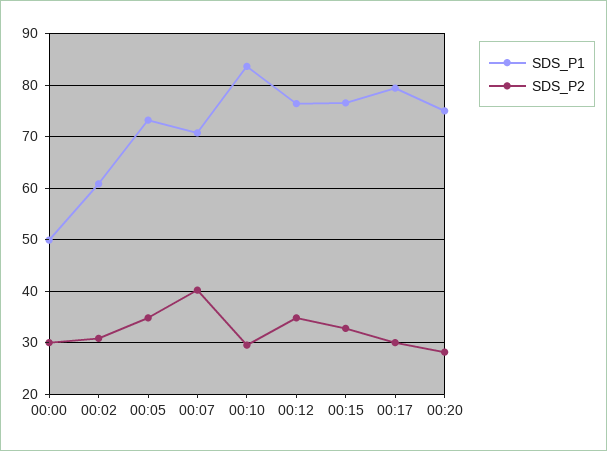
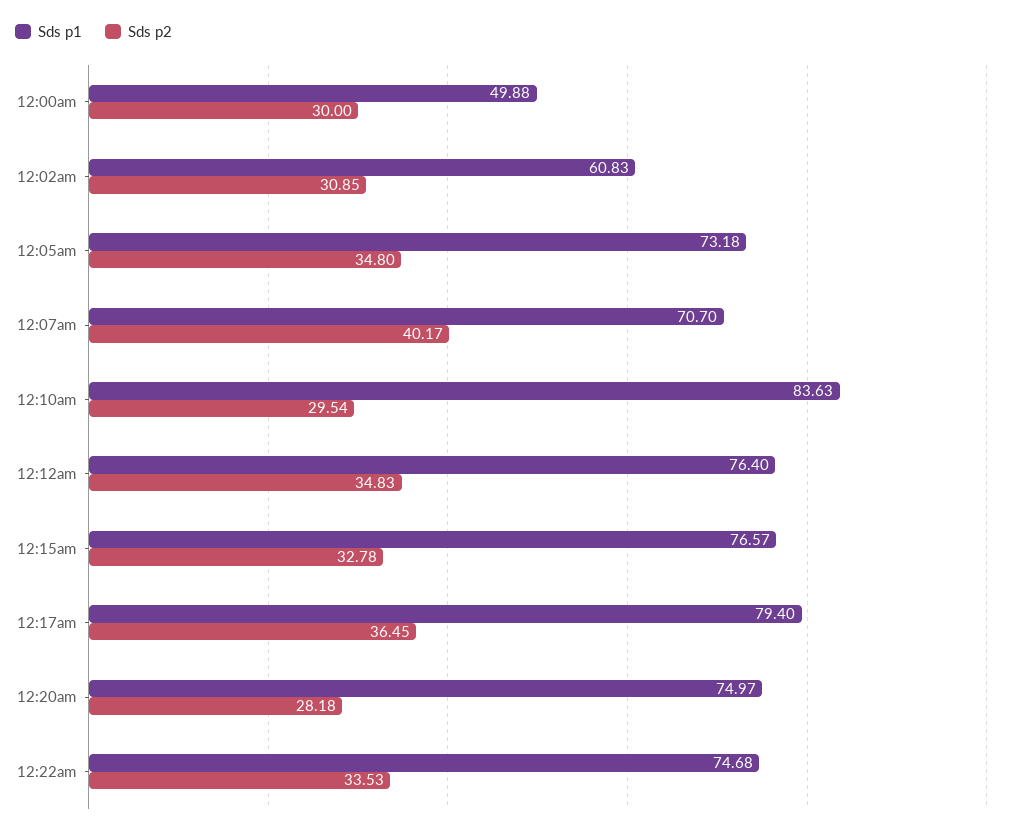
SDS_P2, 00:17: 30 -> 36.45
SDS_P1, 12:22am: none -> 74.68
SDS_P2, 12:22am: none -> 33.53

